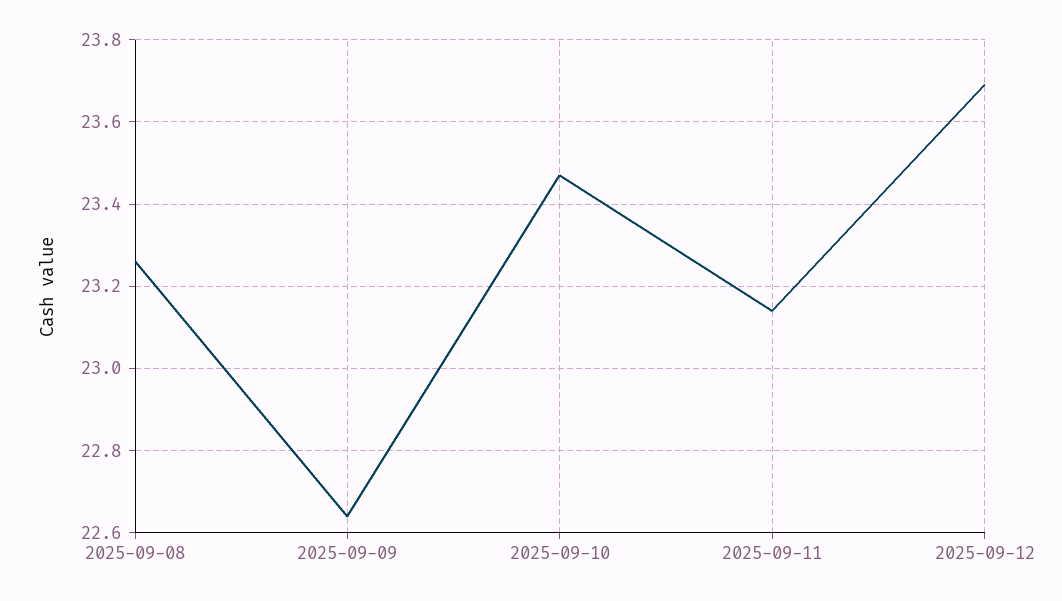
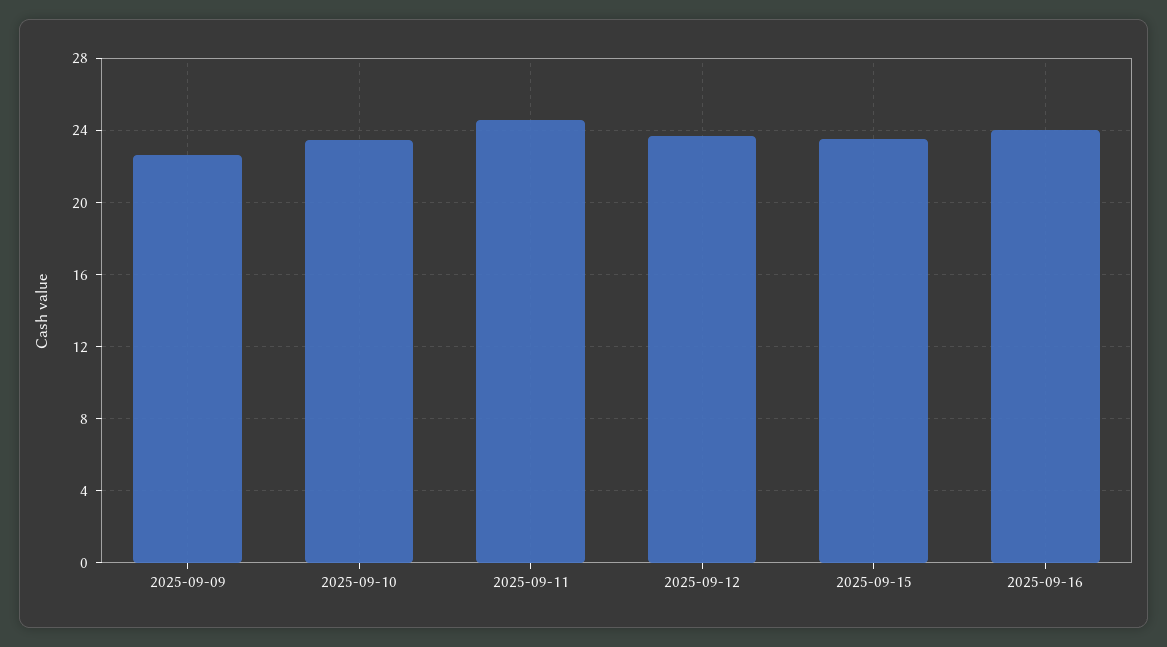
2025-09-08: 23.25 -> none
2025-09-11: 23.15 -> 24.5
2025-09-15: none -> 23.5
2025-09-16: none -> 24

